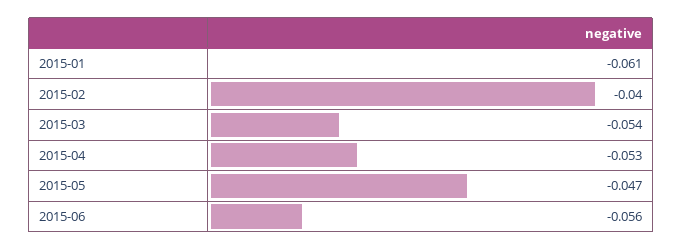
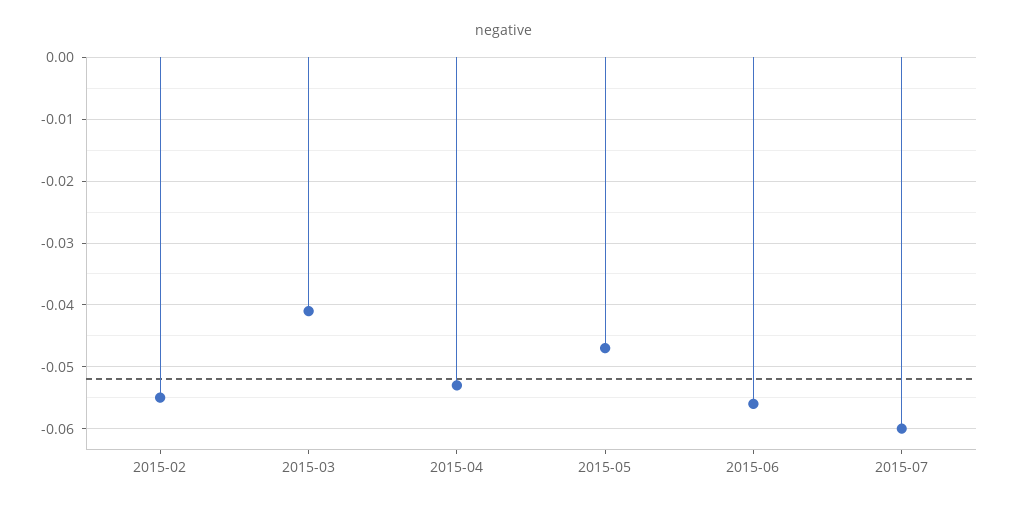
2015-01: -0.061 -> none
2015-02: -0.04 -> -0.055
2015-03: -0.054 -> -0.041
2015-07: none -> -0.06

